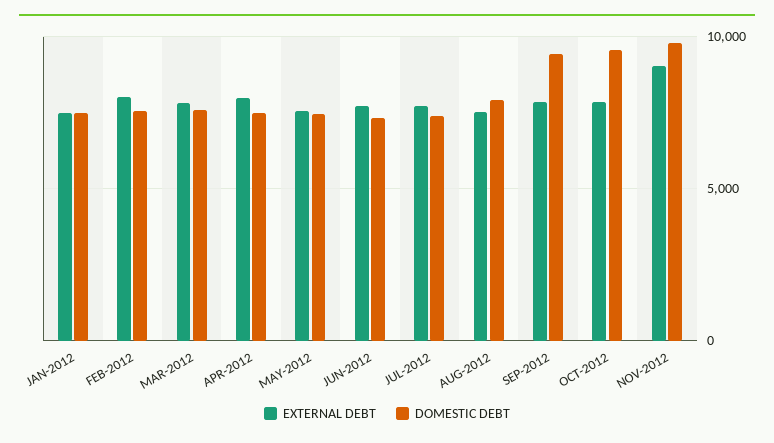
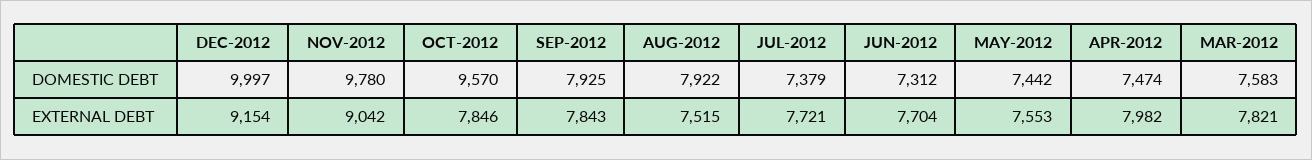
EXTERNAL DEBT, JAN-2012: 7500 -> none
DOMESTIC DEBT, JAN-2012: 7500 -> none
EXTERNAL DEBT, FEB-2012: 8000 -> none
DOMESTIC DEBT, FEB-2012: 7500 -> none
DOMESTIC DEBT, SEP-2012: 9500 -> 7925
DOMESTIC DEBT, DEC-2012: none -> 9997
EXTERNAL DEBT, DEC-2012: none -> 9154

